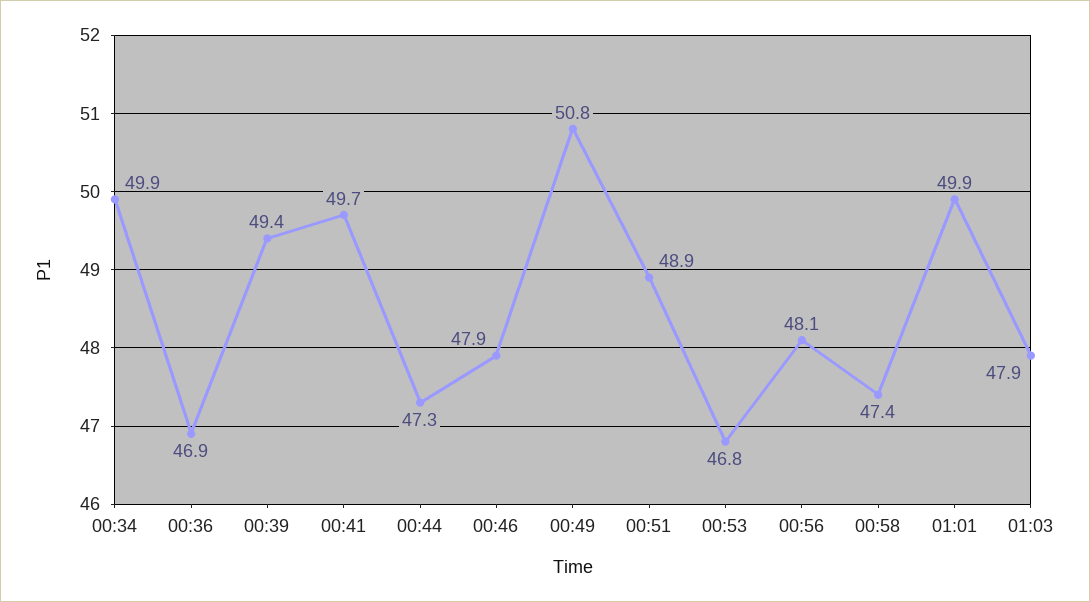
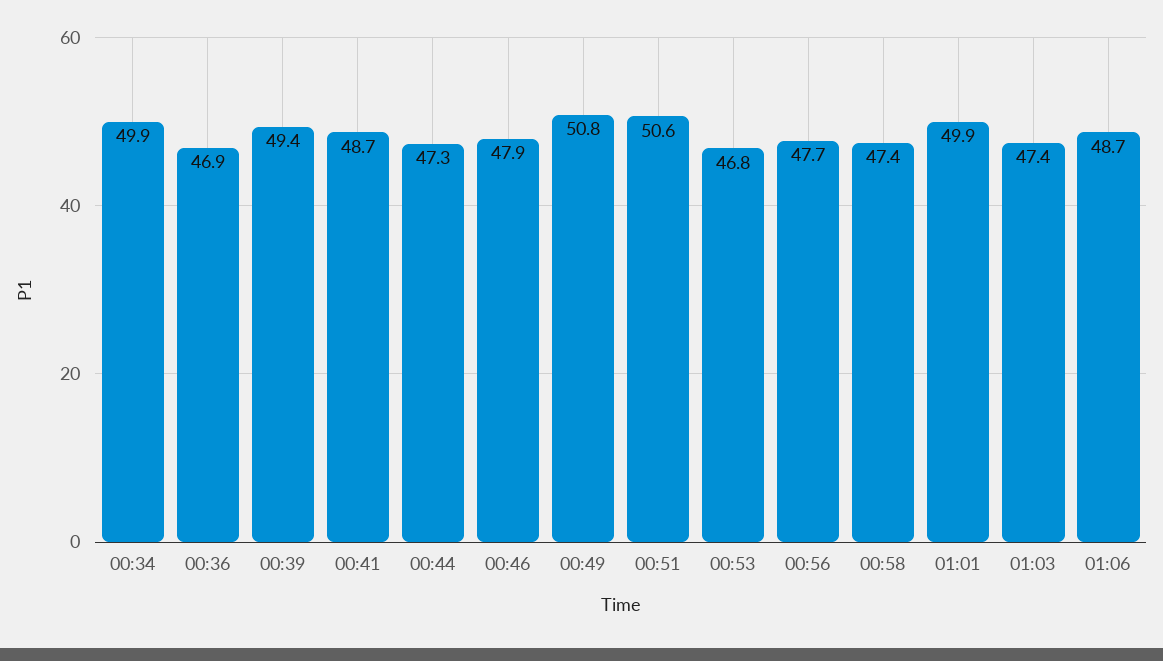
00:41: 49.7 -> 48.7
00:51: 48.9 -> 50.6
00:56: 48.1 -> 47.7
01:03: 47.9 -> 47.4
01:06: none -> 48.7

